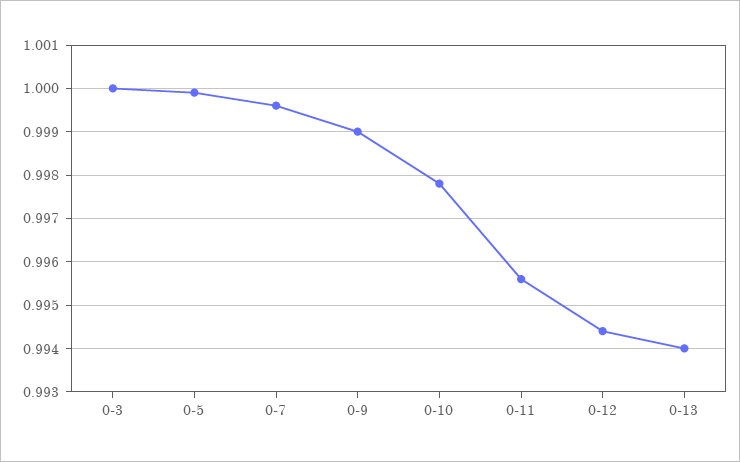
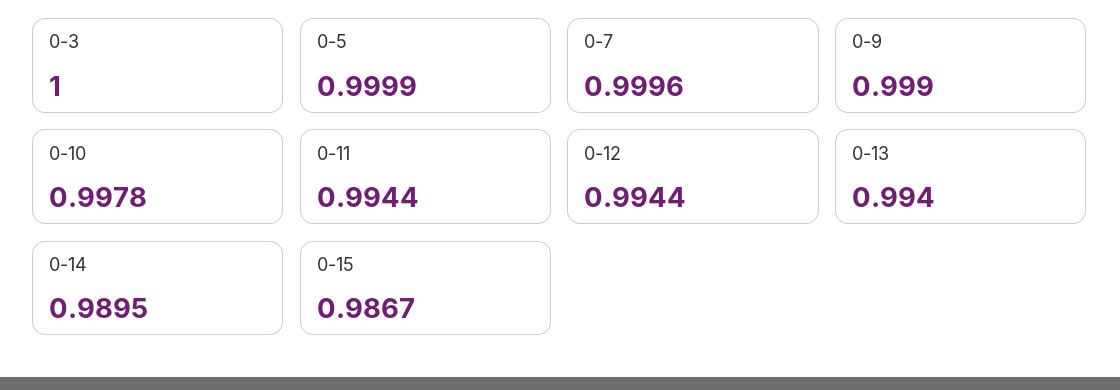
0-11: 0.9955 -> 0.9944
0-14: none -> 0.9895
0-15: none -> 0.9867

